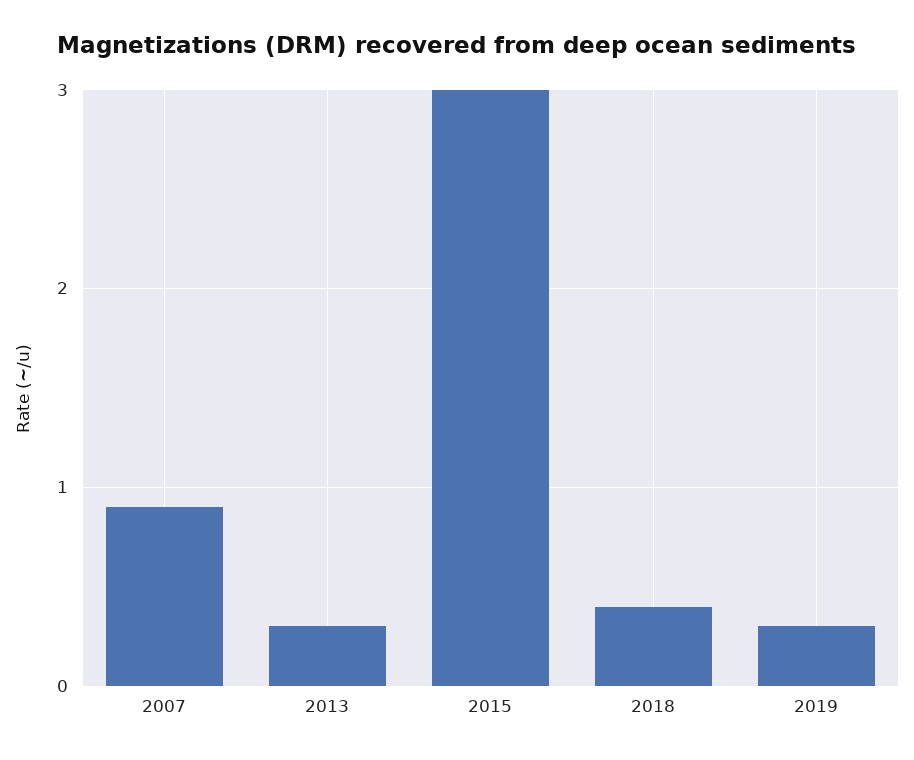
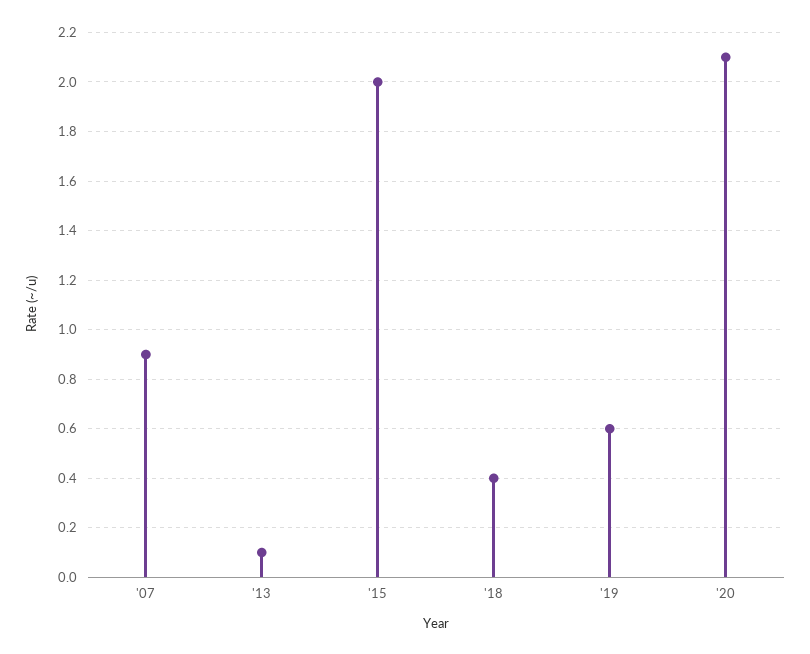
2013: 0.3 -> 0.1
2015: 3 -> 2
2019: 0.3 -> 0.6
'20: none -> 2.1

